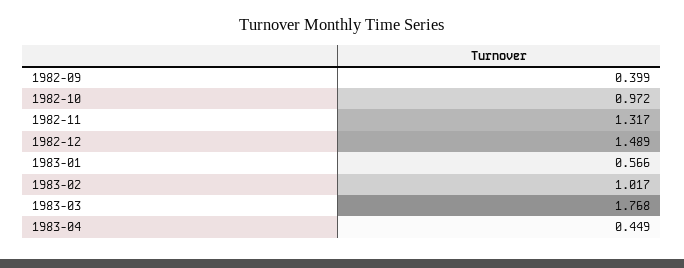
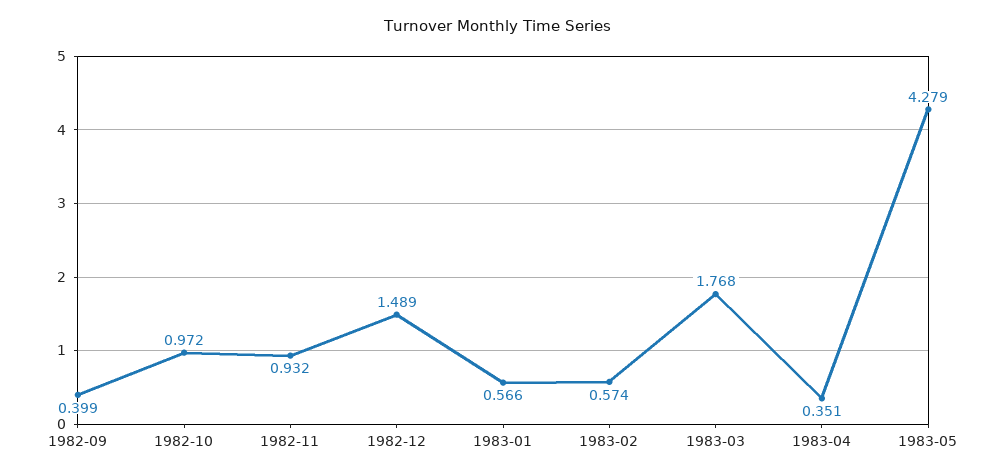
1982-11: 1.317 -> 0.932
1983-02: 1.017 -> 0.574
1983-04: 0.449 -> 0.351
1983-05: none -> 4.279

